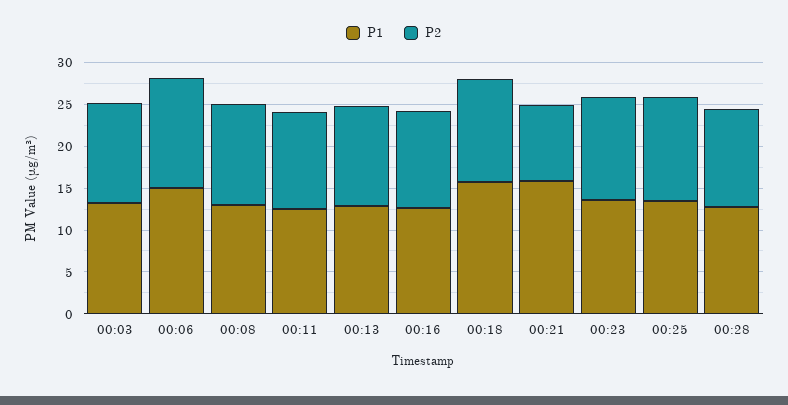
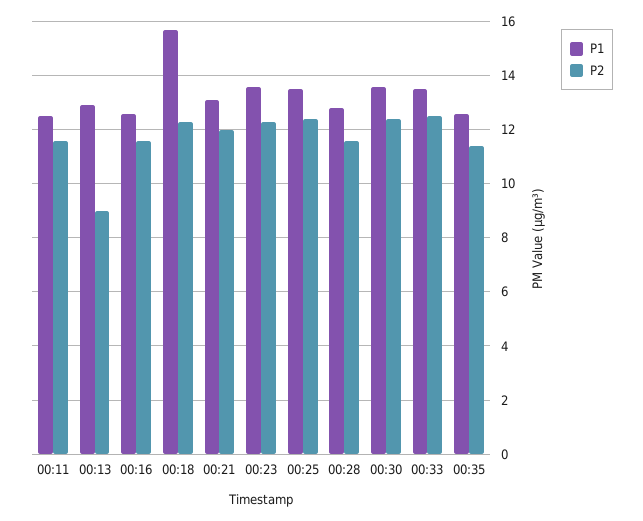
P1, 00:03: 13 -> none
P2, 00:03: 12 -> none
P1, 00:06: 15 -> none
P2, 00:06: 13 -> none
P1, 00:08: 13 -> none
P2, 00:08: 12 -> none
P2, 00:13: 12 -> 9
P1, 00:21: 16 -> 13
P2, 00:21: 9 -> 12
P1, 00:30: none -> 13.5
P2, 00:30: none -> 12.5
P1, 00:33: none -> 13.5
P2, 00:33: none -> 12.5
P1, 00:35: none -> 12.5
P2, 00:35: none -> 11.5

